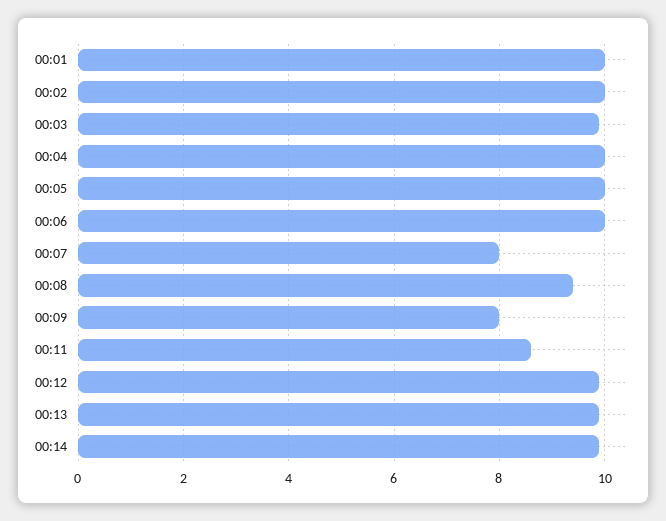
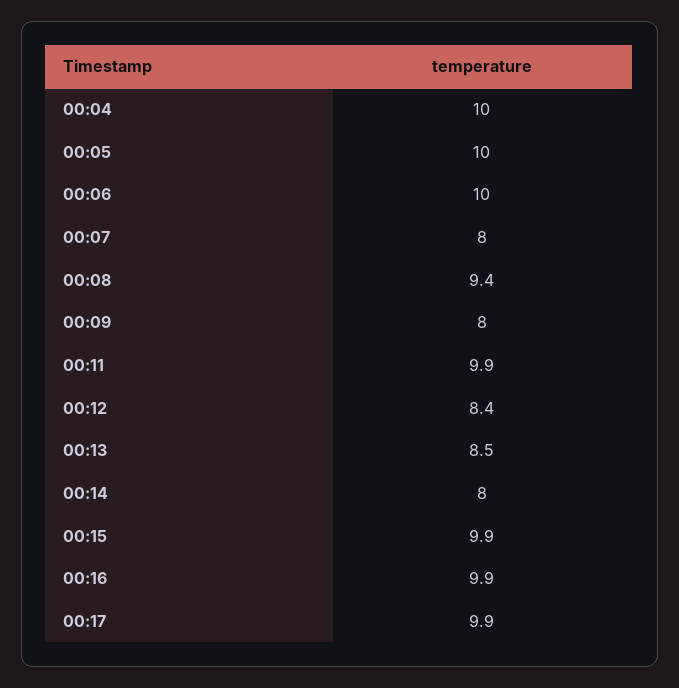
00:01: 10 -> none
00:02: 10 -> none
00:03: 10 -> none
00:11: 8.5 -> 9.9
00:12: 10 -> 8.4
00:13: 10 -> 8.5
00:14: 10 -> 8
00:15: none -> 9.9
00:16: none -> 9.9
00:17: none -> 9.9

